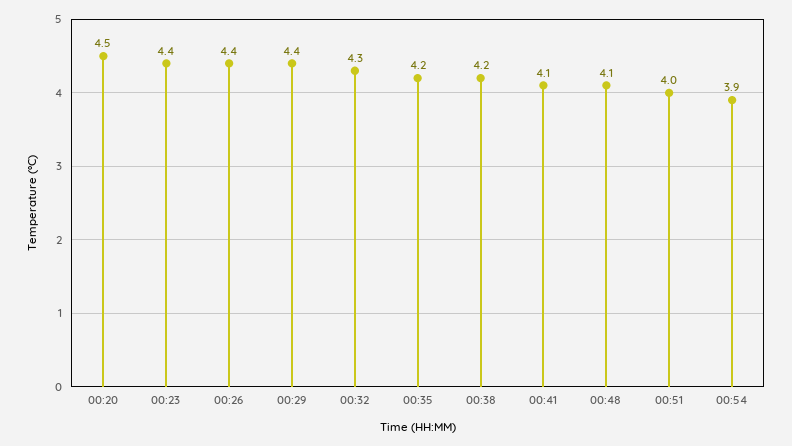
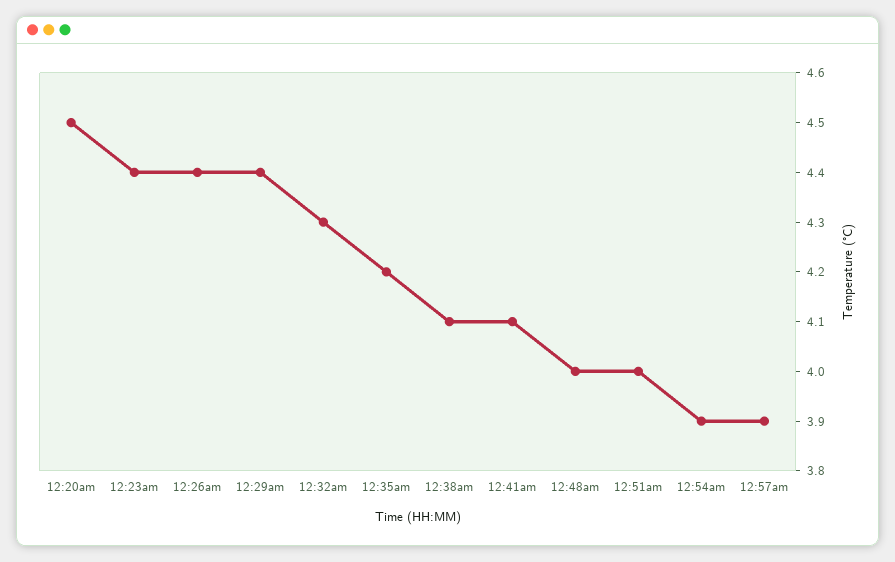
00:38: 4.2 -> 4.1
00:48: 4.1 -> 4
12:57am: none -> 3.9

